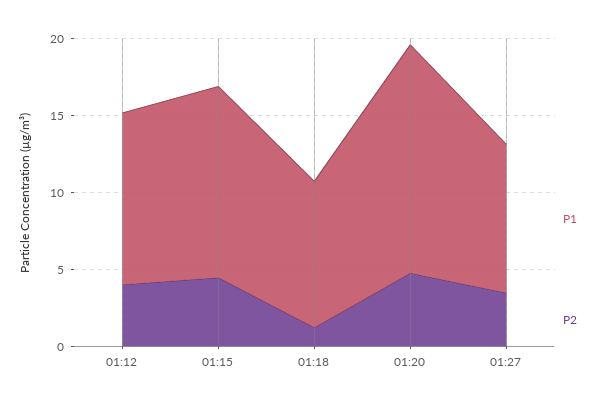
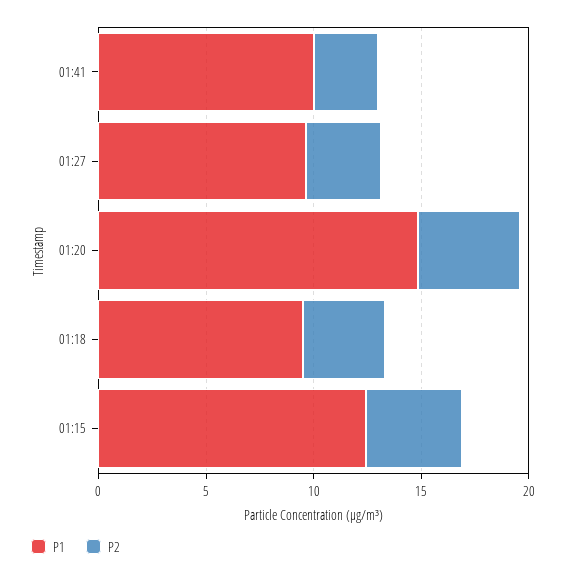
P1, 01:12: 11 -> none
P2, 01:12: 4 -> none
P2, 01:18: 1 -> 4
P1, 01:41: none -> 10
P2, 01:41: none -> 3

